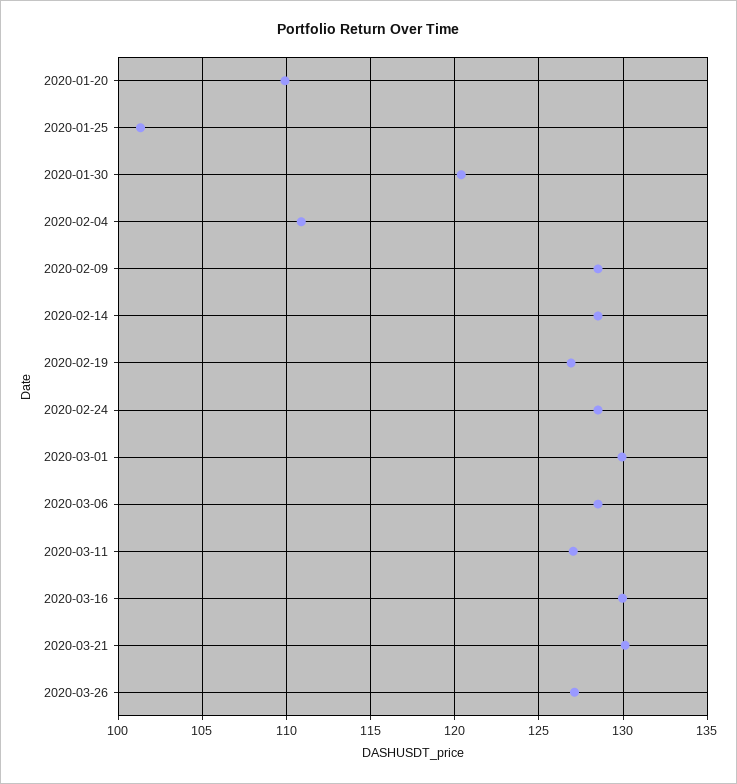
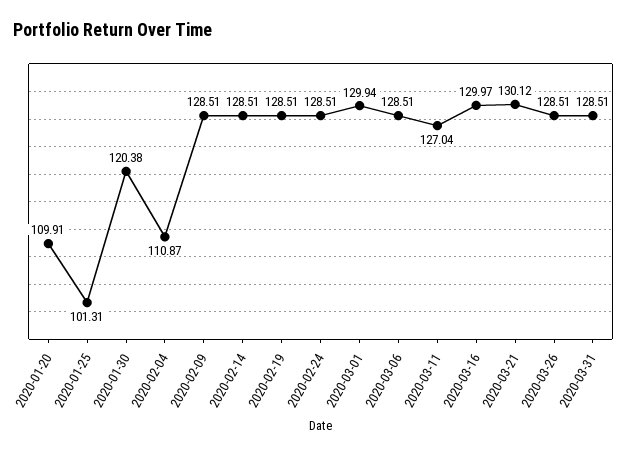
2020-02-19: 127 -> 128.51
2020-03-26: 127 -> 128.51
2020-03-31: none -> 128.51

